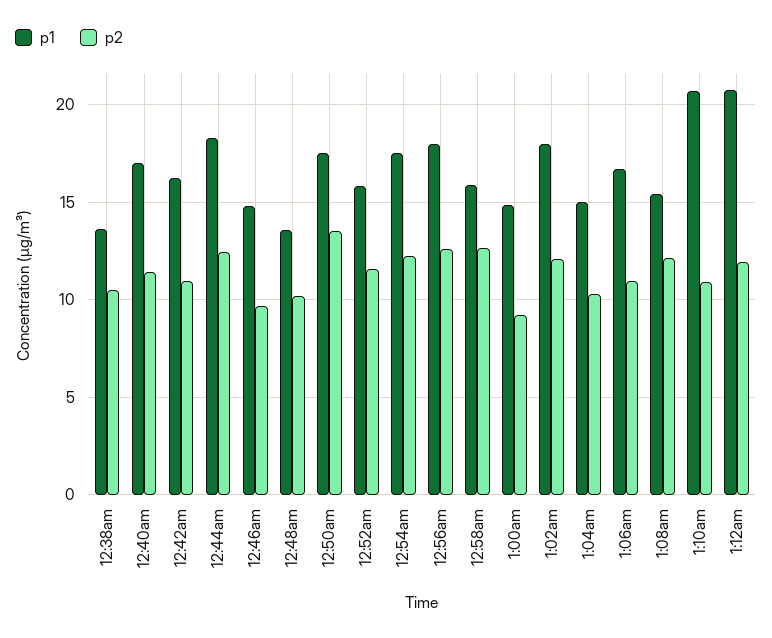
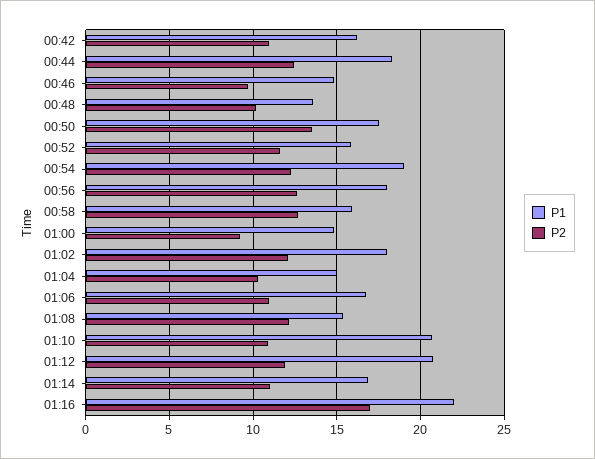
p1, 12:38am: 13.5 -> none
p2, 12:38am: 10.5 -> none
p1, 12:40am: 17 -> none
p2, 12:40am: 11.5 -> none
p1, 12:54am: 17.5 -> 19
p1, 01:14: none -> 17
p2, 01:14: none -> 11
p1, 01:16: none -> 22
p2, 01:16: none -> 17

